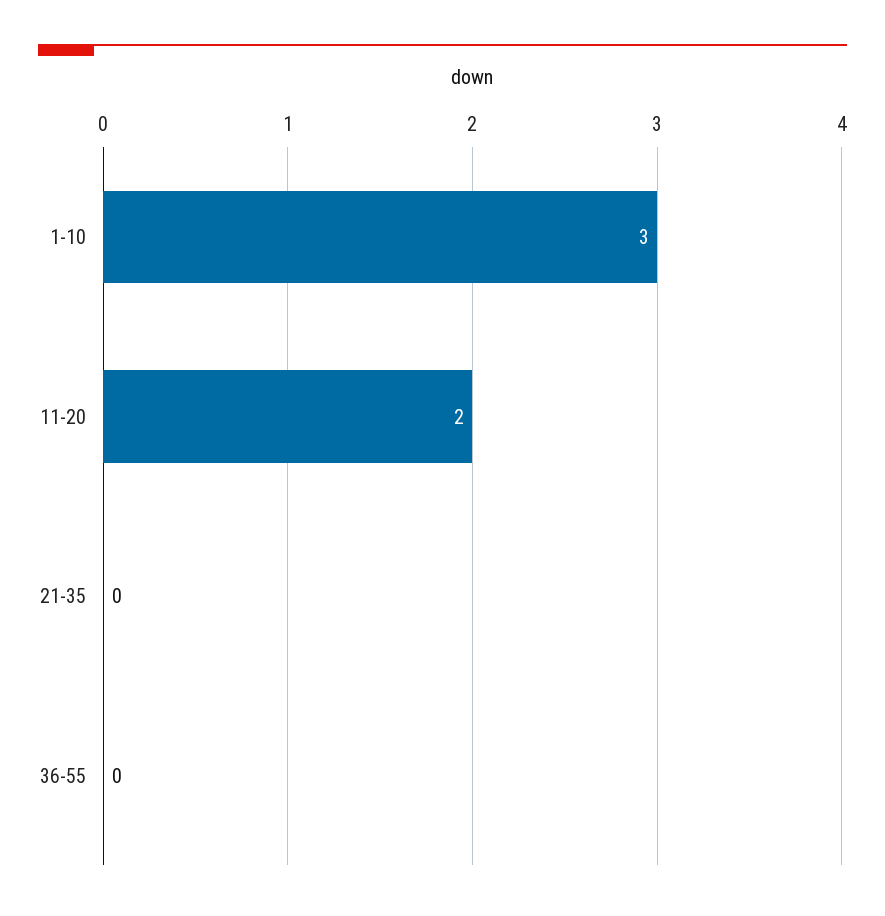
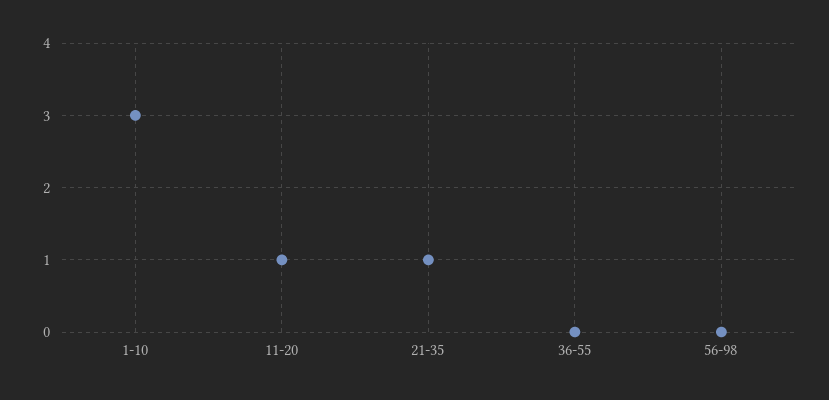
11-20: 2 -> 1
21-35: 0 -> 1
56-98: none -> 0

